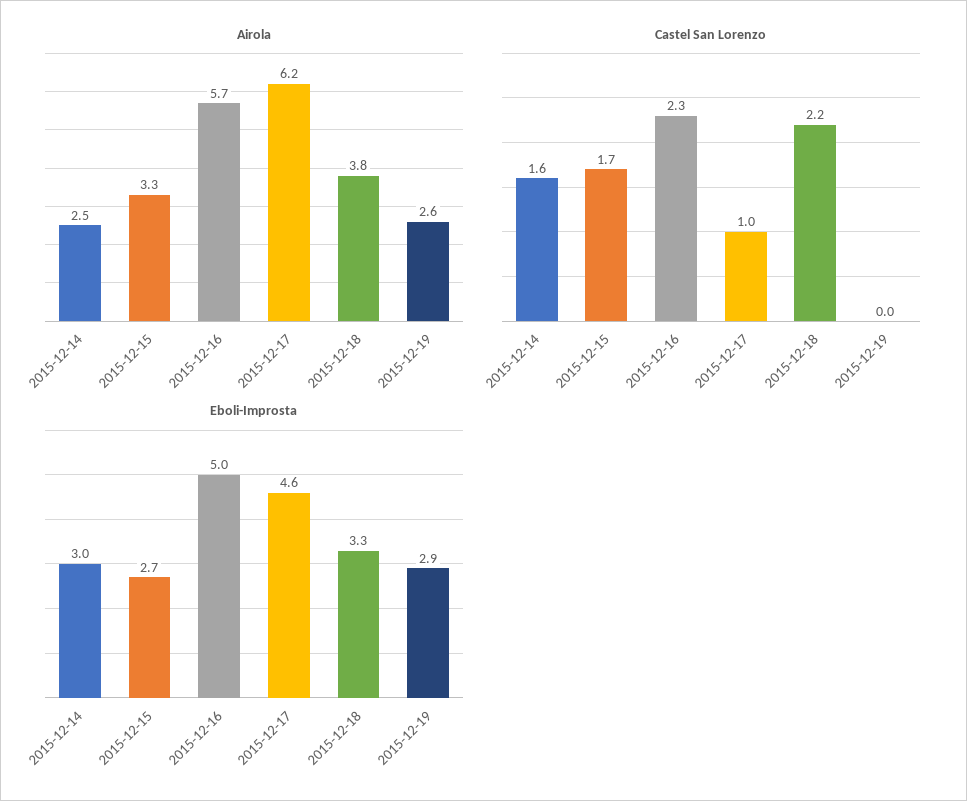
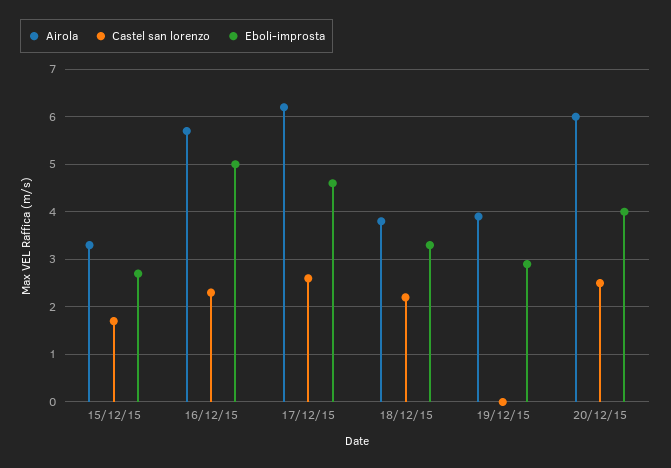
Airola, 2015-12-14: 2.5 -> none
Airola, 2015-12-19: 2.6 -> 4
Castel San Lorenzo, 2015-12-14: 1.6 -> none
Castel San Lorenzo, 2015-12-17: 1 -> 2.5
Eboli-Improsta, 2015-12-14: 3 -> none
Airola, 20/12/15: none -> 6
Castel San Lorenzo, 20/12/15: none -> 2.5
Eboli-Improsta, 20/12/15: none -> 4

